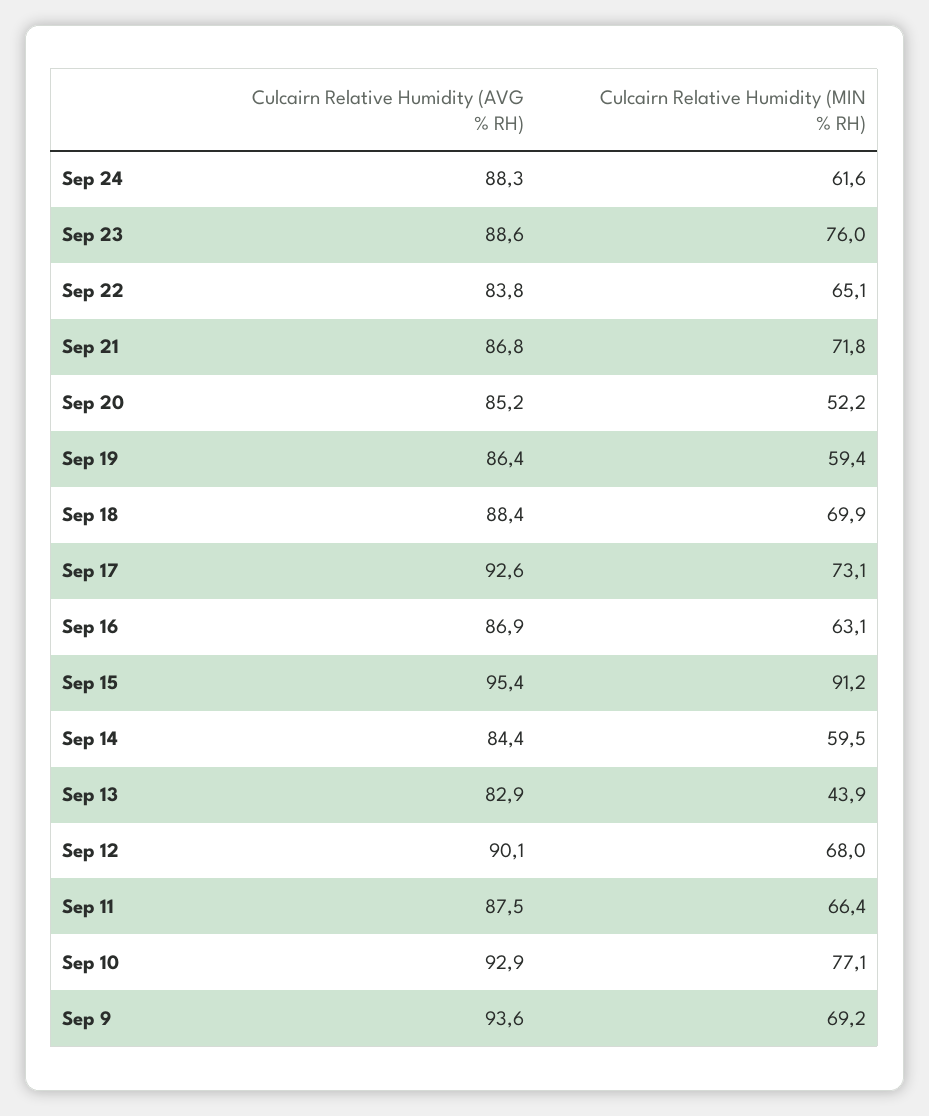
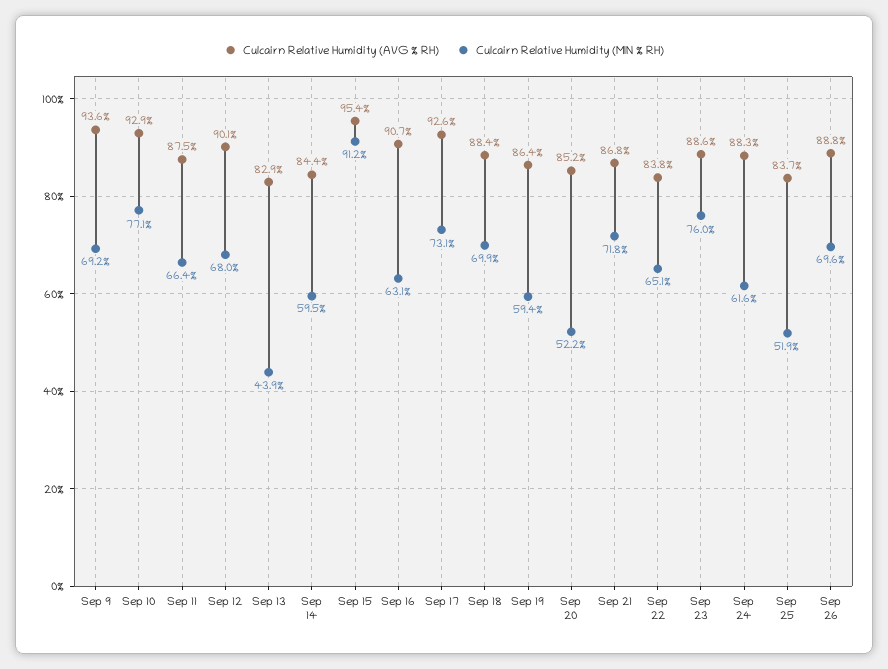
Culcairn Relative Humidity (AVG % RH), Sep 16: 86.9 -> 90.7
Culcairn Relative Humidity (AVG % RH), Sep 25: none -> 83.7
Culcairn Relative Humidity (MIN % RH), Sep 25: none -> 51.9
Culcairn Relative Humidity (AVG % RH), Sep 26: none -> 88.8
Culcairn Relative Humidity (MIN % RH), Sep 26: none -> 69.6

